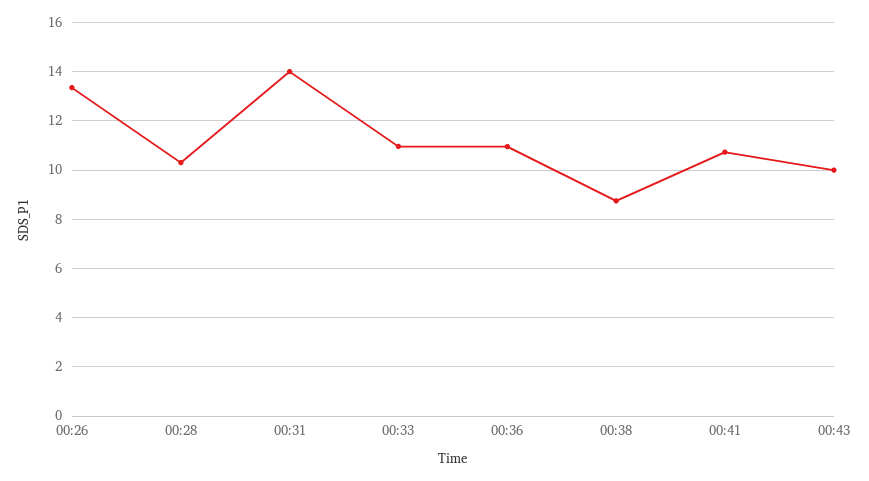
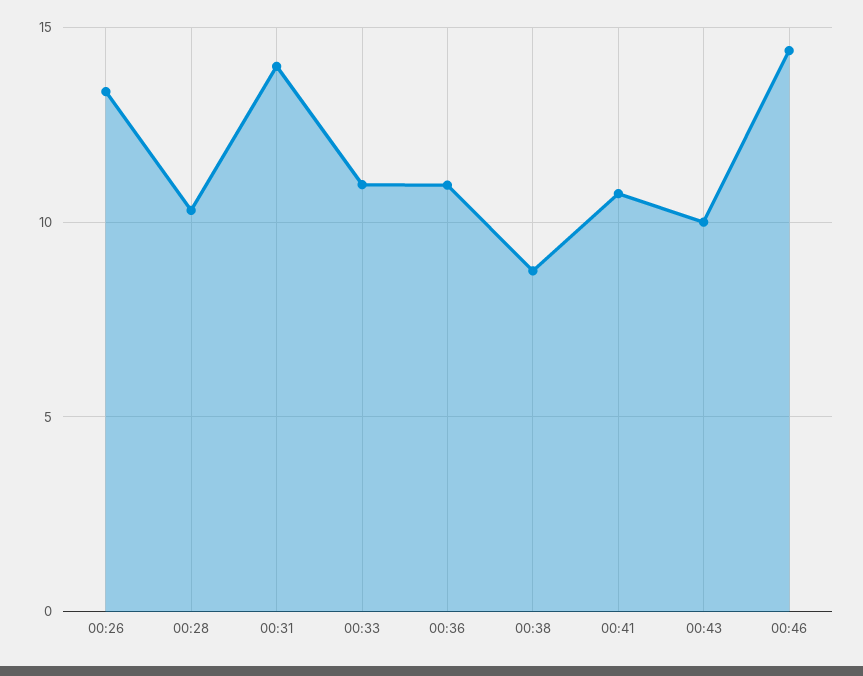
00:46: none -> 14.5

